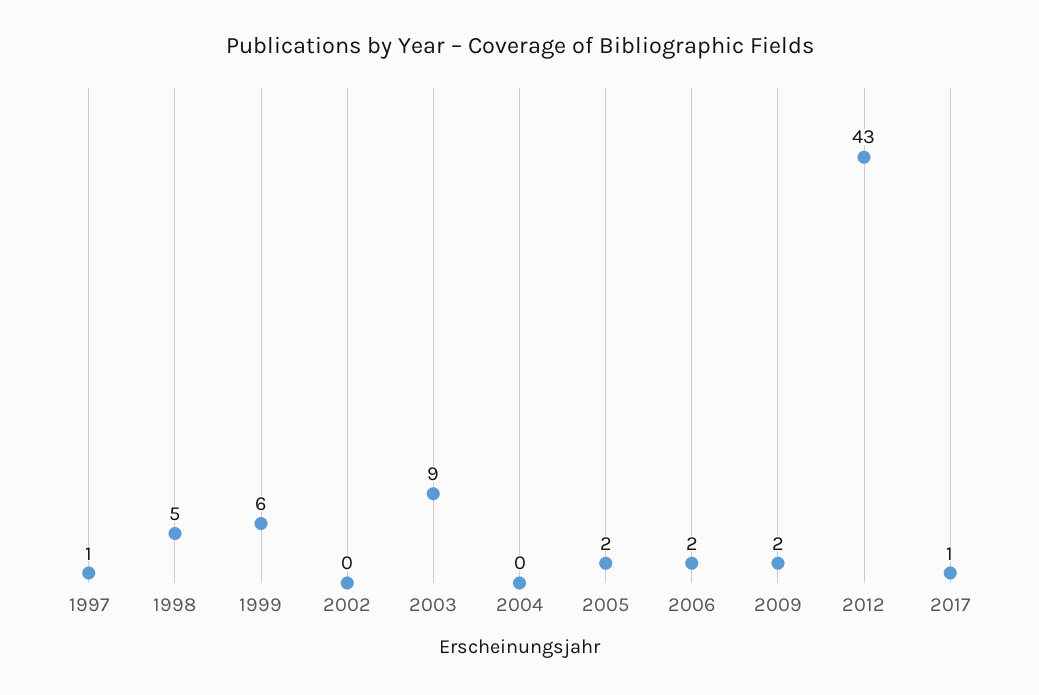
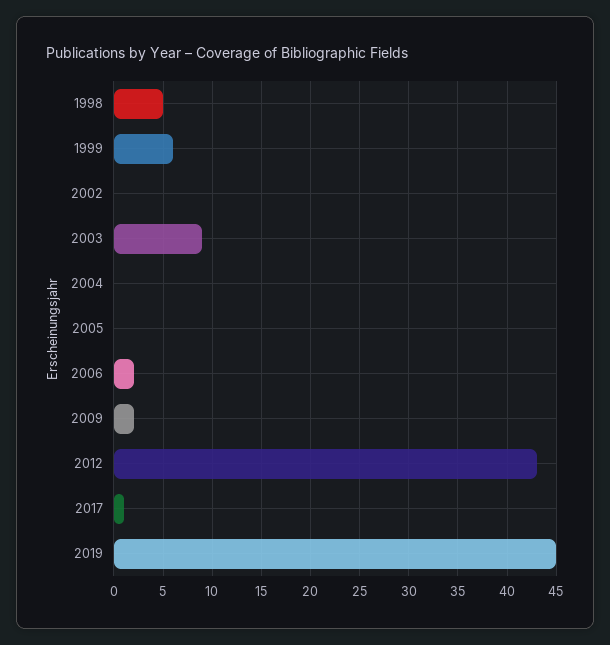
1997: 1 -> none
2005: 2 -> 0
2019: none -> 45

